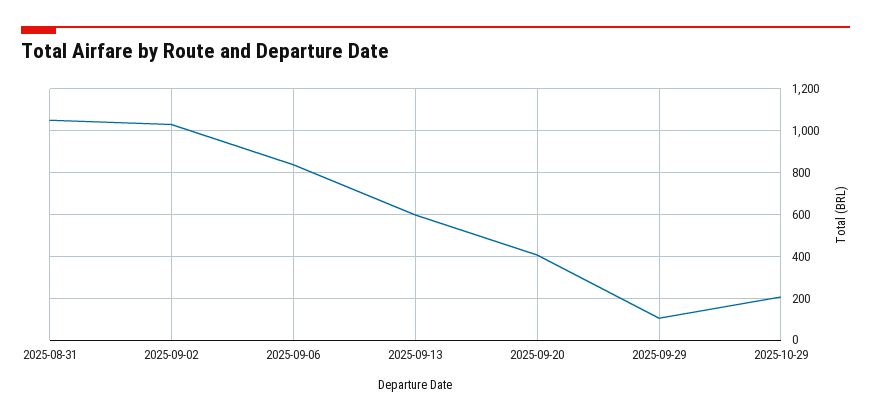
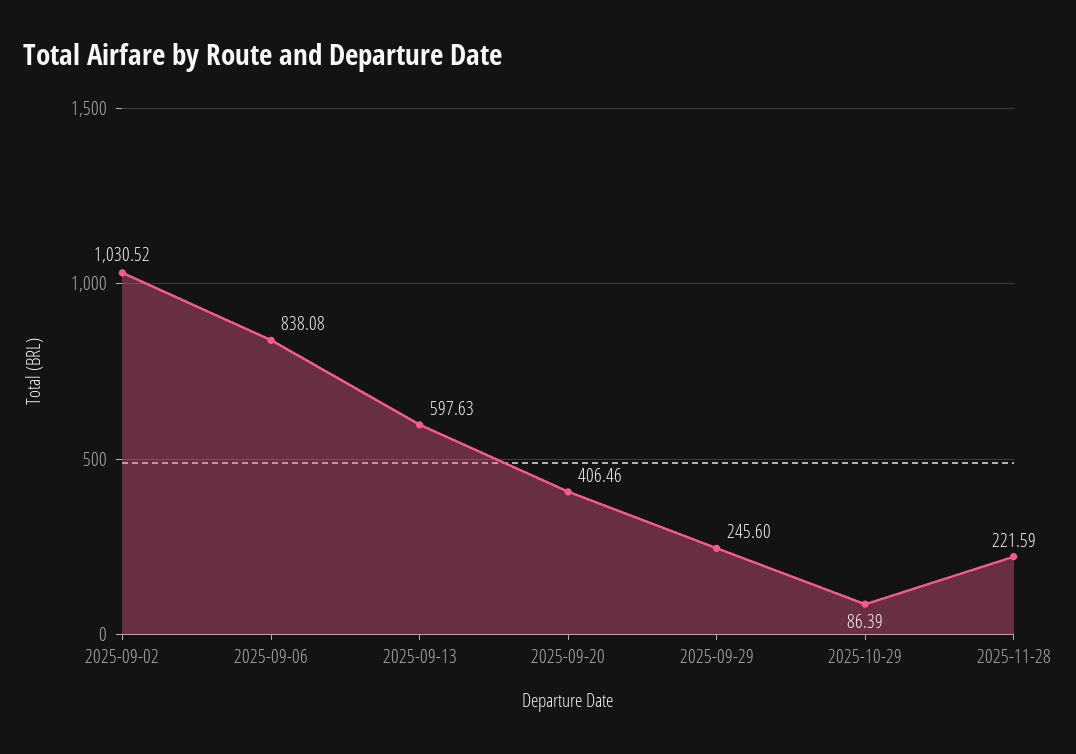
2025-08-31: 1050 -> none
2025-09-29: 100 -> 245.6
2025-10-29: 200 -> 86.39
2025-11-28: none -> 221.59

